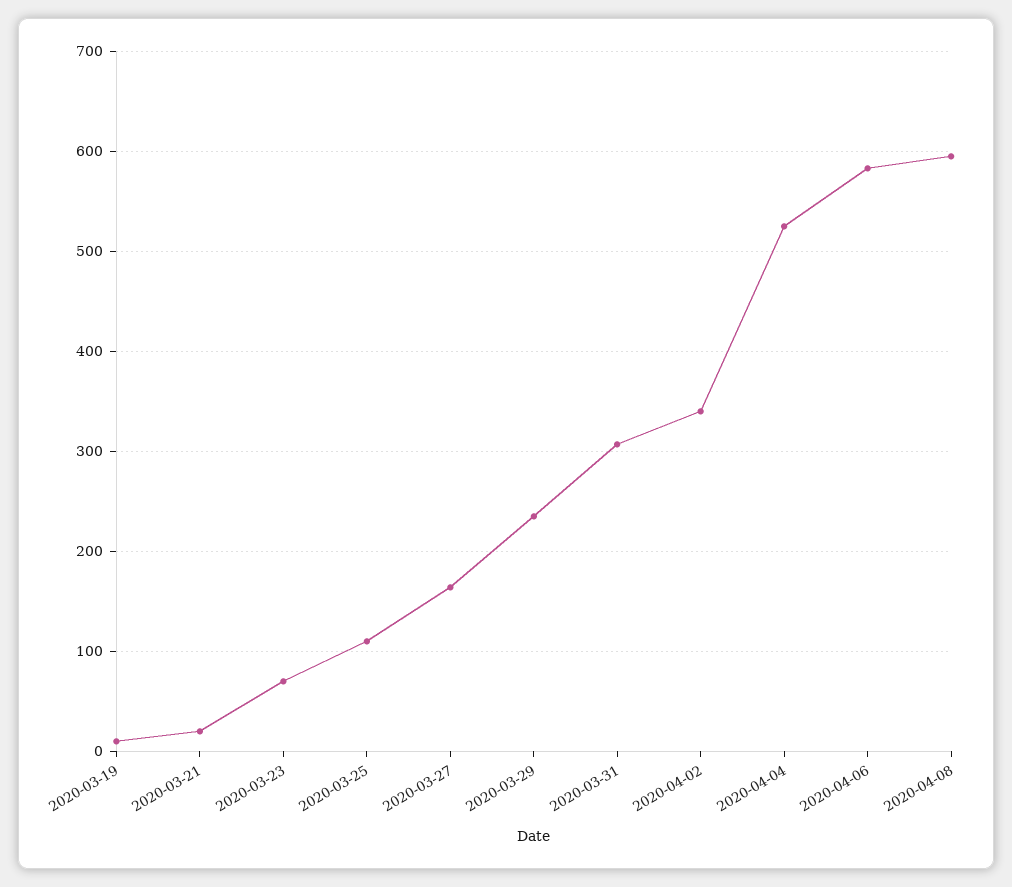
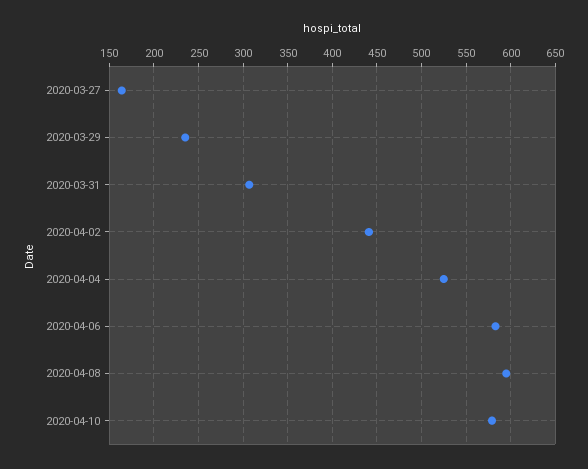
2020-03-19: 10 -> none
2020-03-21: 20 -> none
2020-03-23: 70 -> none
2020-03-25: 110 -> none
2020-04-02: 340 -> 440
2020-04-10: none -> 580

